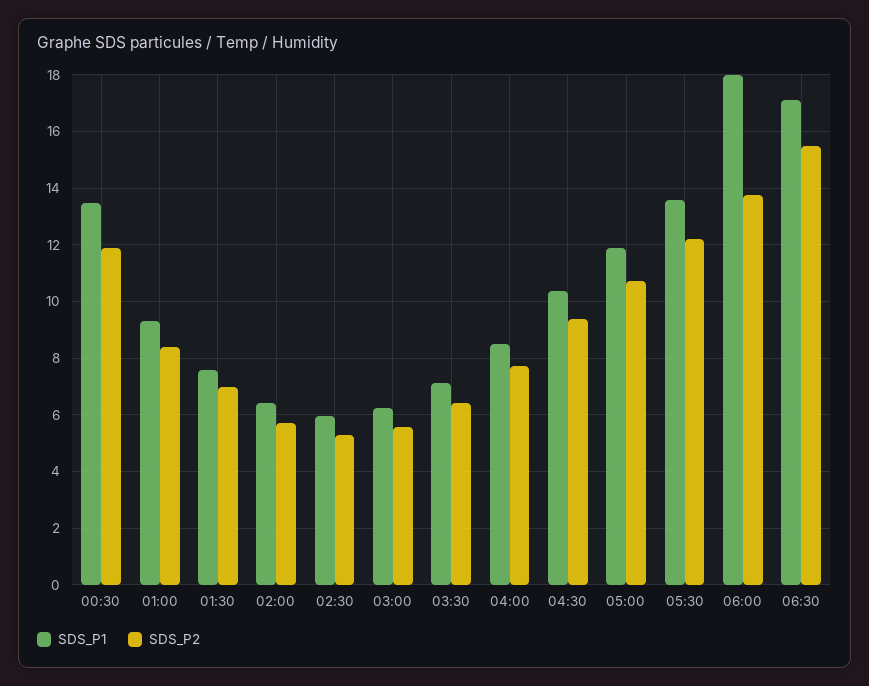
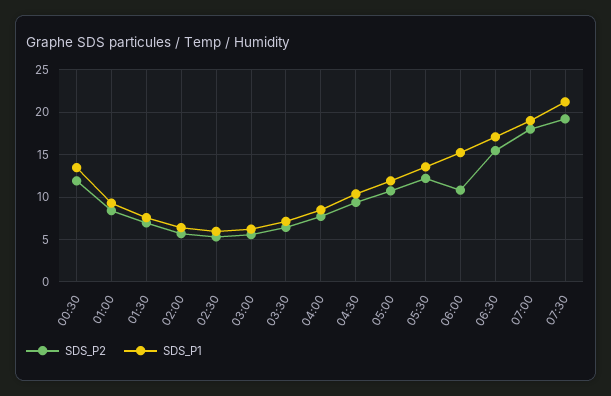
SDS_P1, 06:00: 18 -> 15
SDS_P2, 06:00: 13.75 -> 11
SDS_P2, 07:00: none -> 18
SDS_P1, 07:00: none -> 19
SDS_P2, 07:30: none -> 19
SDS_P1, 07:30: none -> 21

